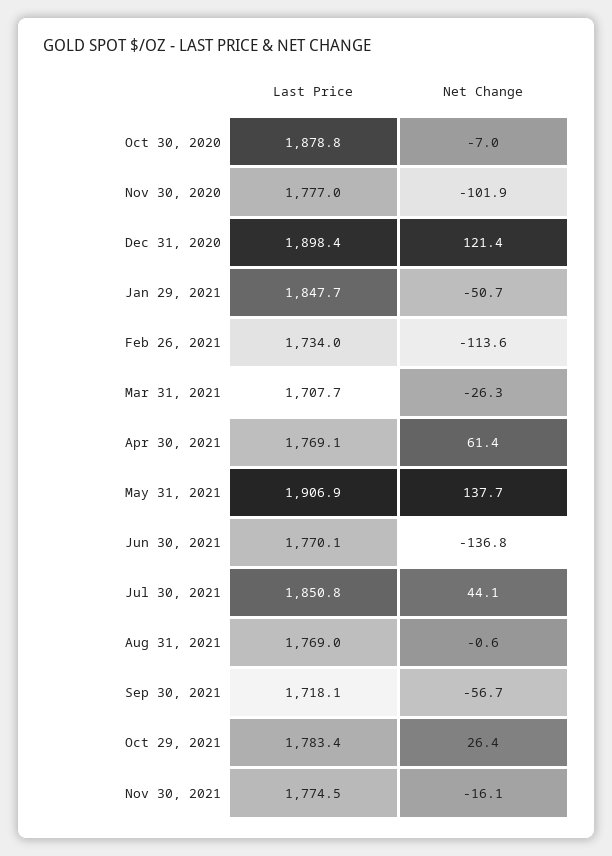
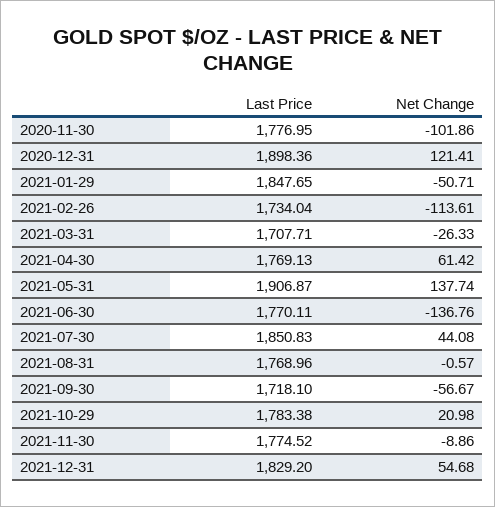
Last Price, Oct 30, 2020: 1878.8 -> none
Net Change, Oct 30, 2020: -7 -> none
Net Change, Oct 29, 2021: 26.4 -> 20.98
Net Change, Nov 30, 2021: -16.1 -> -8.86
Last Price, 2021-12-31: none -> 1829.2
Net Change, 2021-12-31: none -> 54.68

